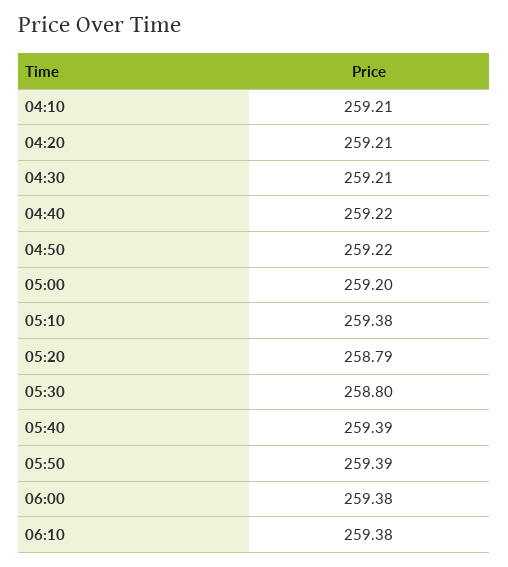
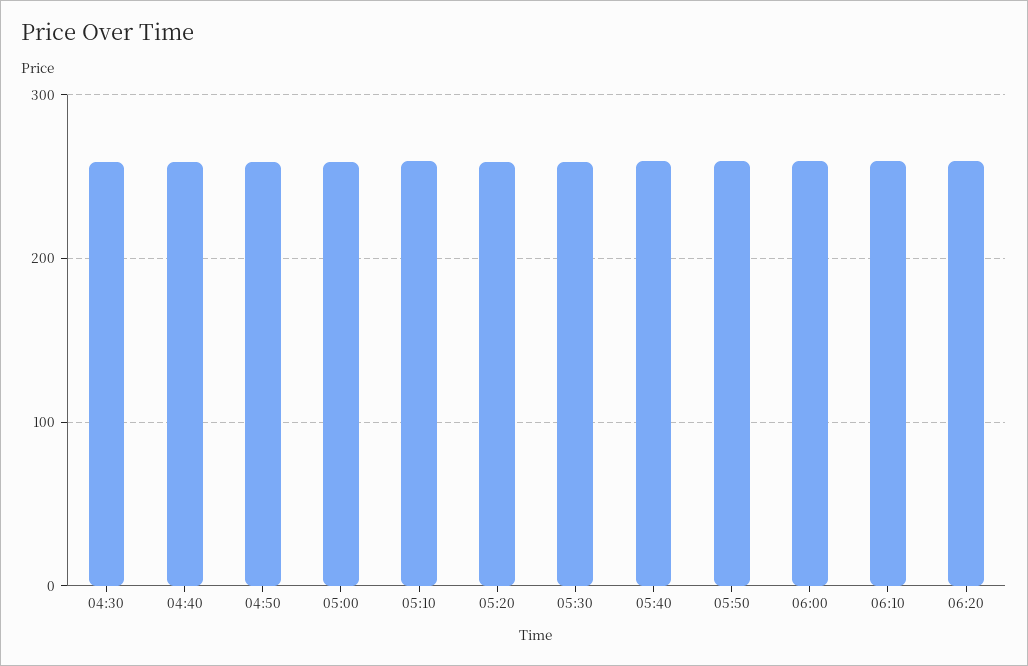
04:10: 259.21 -> none
04:20: 259.21 -> none
06:20: none -> 260

